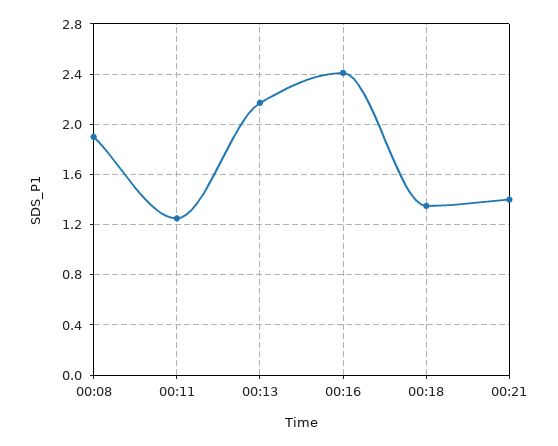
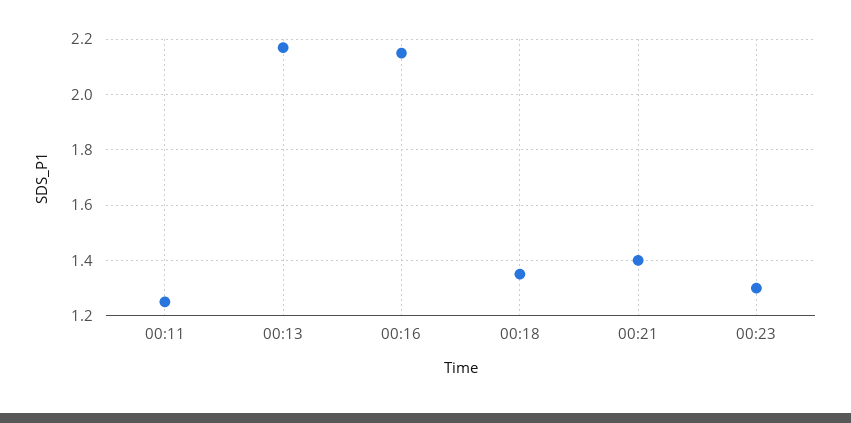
00:08: 1.9 -> none
00:16: 2.4 -> 2.15
00:23: none -> 1.3

